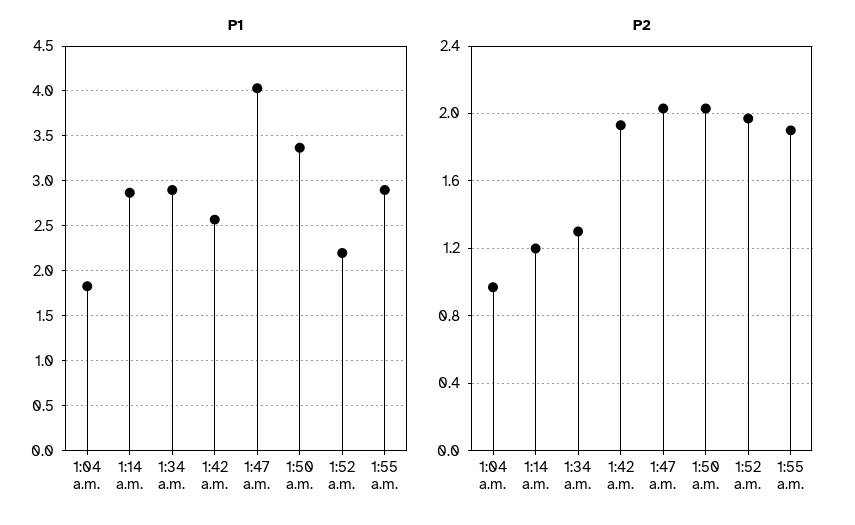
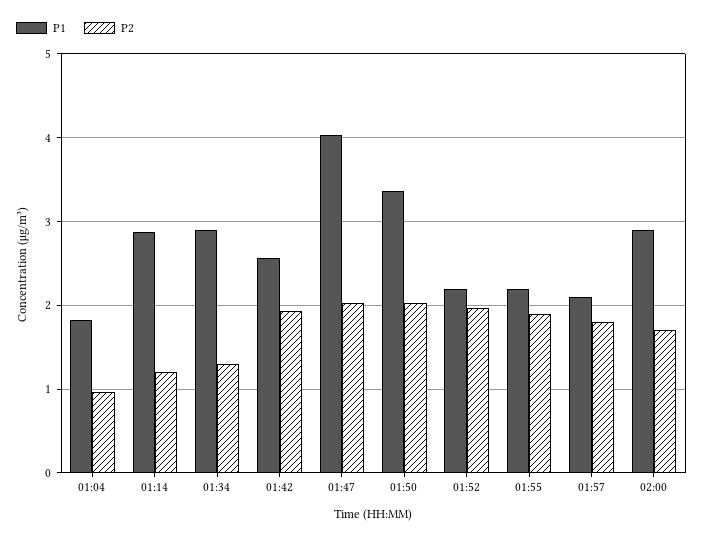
P1, 1:55 a.m.: 2.9 -> 2.2
P1, 01:57: none -> 2.1
P2, 01:57: none -> 1.8
P1, 02:00: none -> 2.9
P2, 02:00: none -> 1.7

